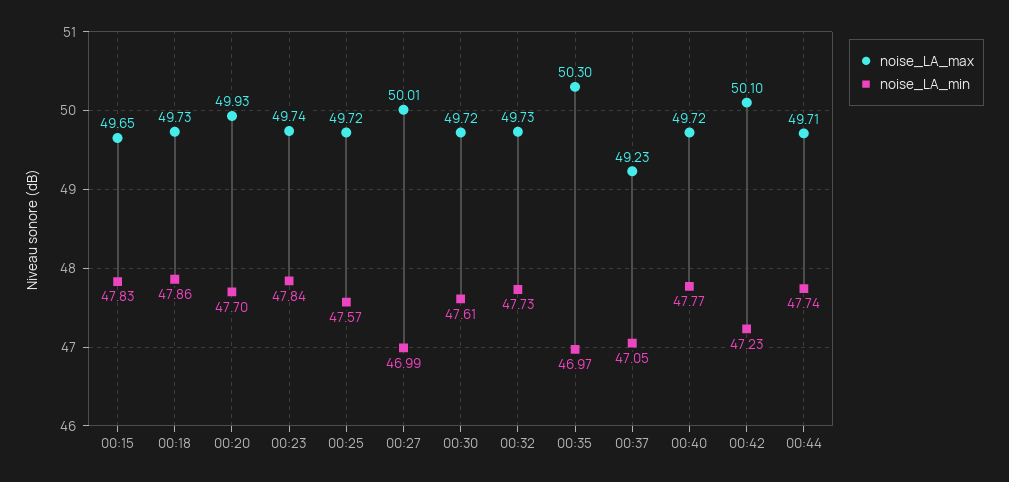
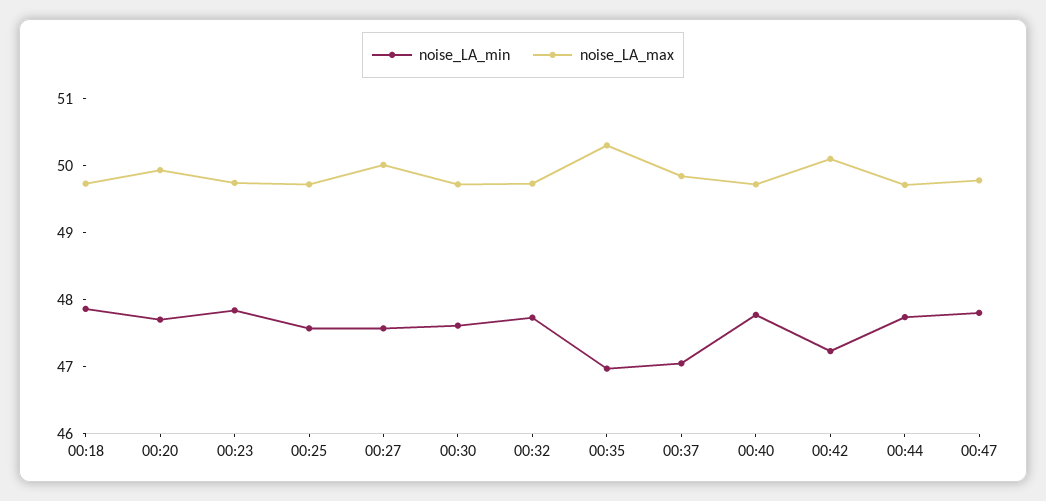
noise_LA_max, 00:15: 49.65 -> none
noise_LA_min, 00:15: 47.83 -> none
noise_LA_min, 00:27: 46.99 -> 47.6
noise_LA_max, 00:37: 49.23 -> 49.8
noise_LA_min, 00:47: none -> 47.8
noise_LA_max, 00:47: none -> 49.8

